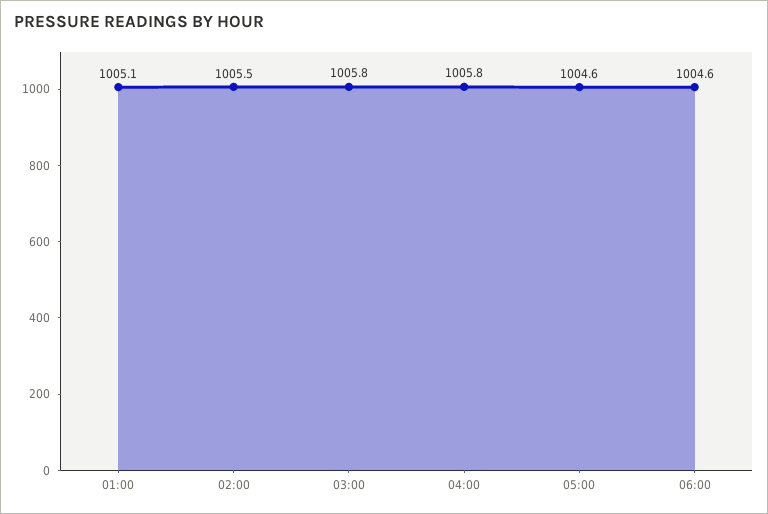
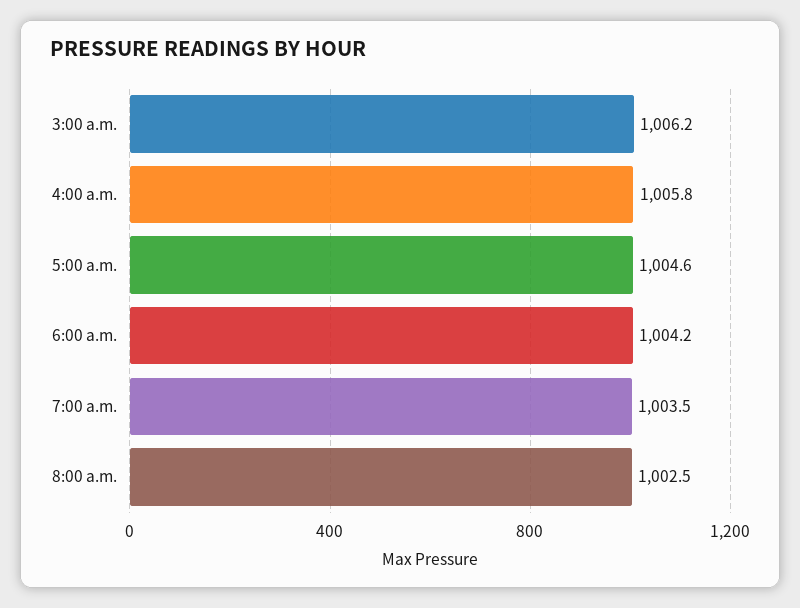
01:00: 1005.1 -> none
02:00: 1005.5 -> none
03:00: 1005.8 -> 1006.2
06:00: 1004.6 -> 1004.2
7:00 a.m.: none -> 1003.5
8:00 a.m.: none -> 1002.5

